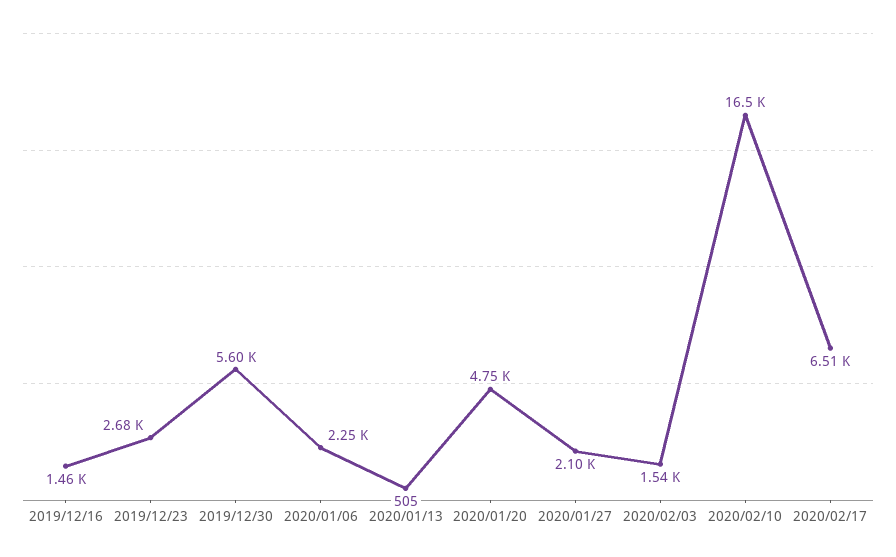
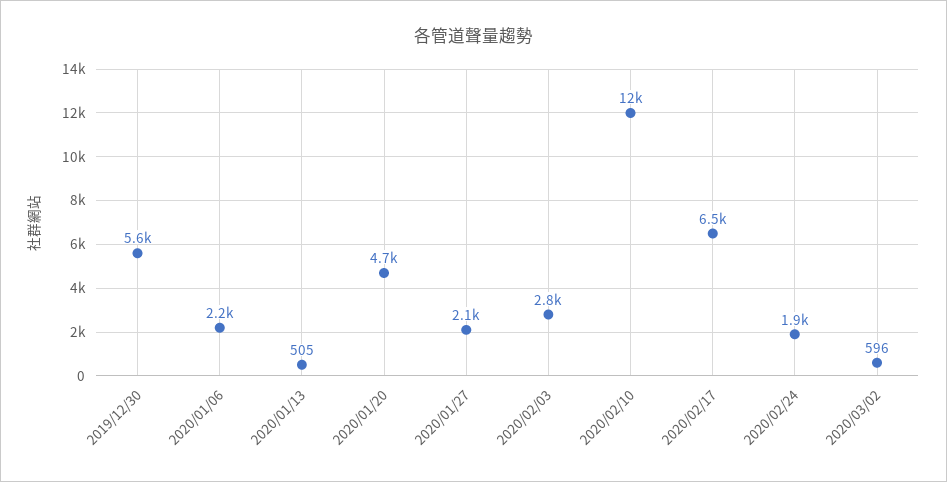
2019/12/16: 1460 -> none
2019/12/23: 2680 -> none
2020/02/03: 1540 -> 2800
2020/02/10: 16500 -> 12000
2020/02/24: none -> 1900
2020/03/02: none -> 596

